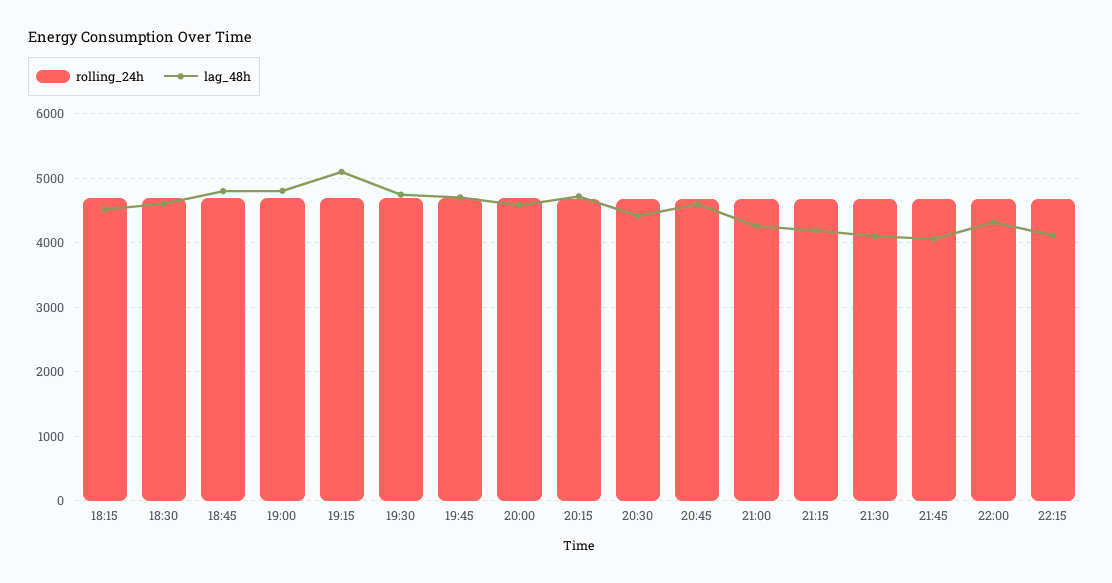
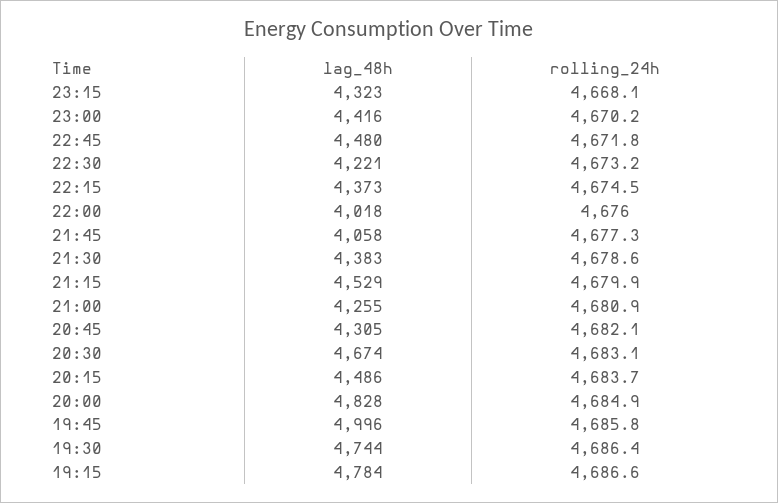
rolling_24h, 18:15: 4700 -> none
lag_48h, 18:15: 4500 -> none
rolling_24h, 18:30: 4700 -> none
lag_48h, 18:30: 4600 -> none
rolling_24h, 18:45: 4700 -> none
lag_48h, 18:45: 4800 -> none
rolling_24h, 19:00: 4700 -> none
lag_48h, 19:00: 4800 -> none
lag_48h, 19:15: 5100 -> 4784
lag_48h, 19:45: 4700 -> 4996
lag_48h, 20:00: 4600 -> 4828
lag_48h, 20:15: 4700 -> 4486
lag_48h, 20:30: 4400 -> 4674
lag_48h, 20:45: 4600 -> 4305
lag_48h, 21:15: 4200 -> 4529
lag_48h, 21:30: 4100 -> 4383
lag_48h, 22:00: 4300 -> 4018
lag_48h, 22:15: 4100 -> 4373
lag_48h, 23:15: none -> 4323
rolling_24h, 23:15: none -> 4668.1
lag_48h, 23:00: none -> 4416
rolling_24h, 23:00: none -> 4670.2
lag_48h, 22:45: none -> 4480
rolling_24h, 22:45: none -> 4671.8
lag_48h, 22:30: none -> 4221
rolling_24h, 22:30: none -> 4673.2

